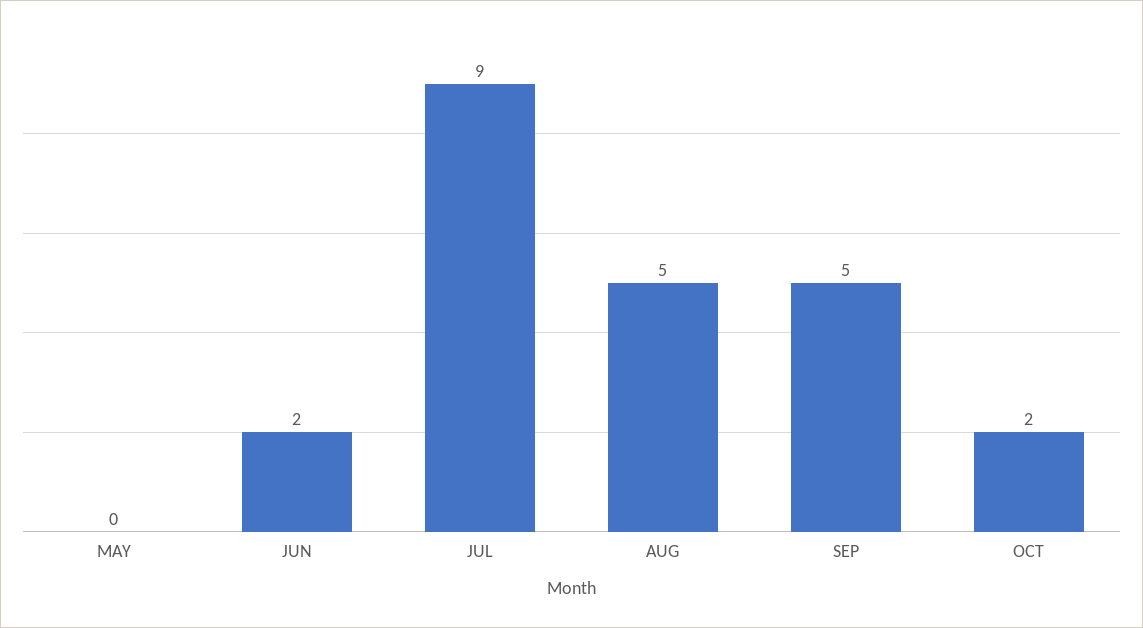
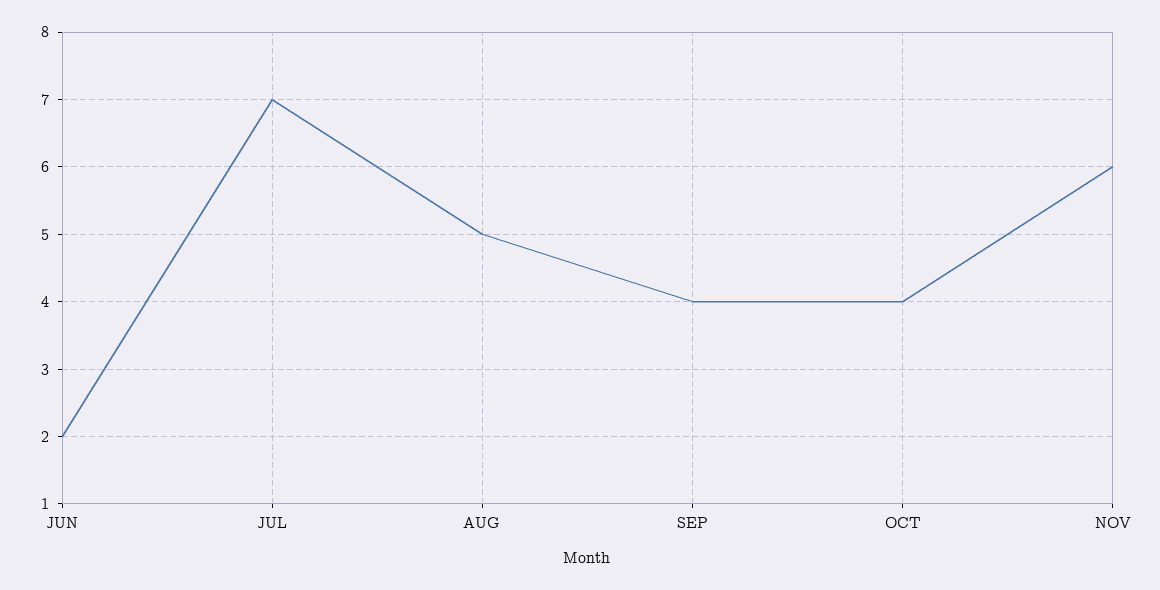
MAY: 0 -> none
JUL: 9 -> 7
SEP: 5 -> 4
OCT: 2 -> 4
NOV: none -> 6

